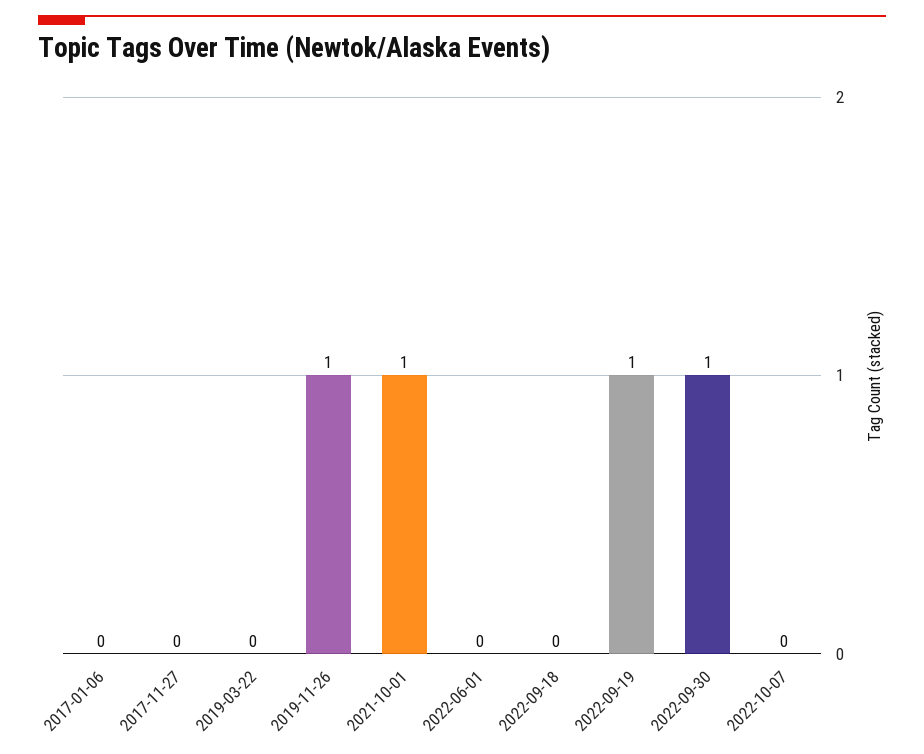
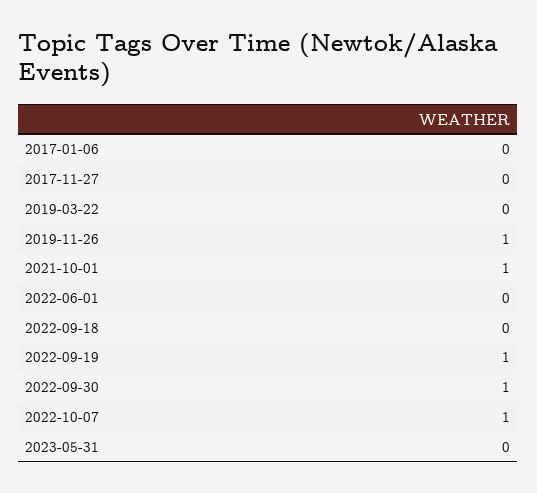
2022-10-07: 0 -> 1
2023-05-31: none -> 0

